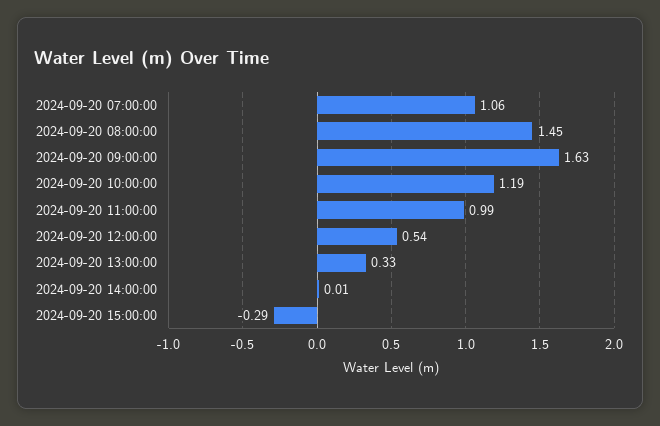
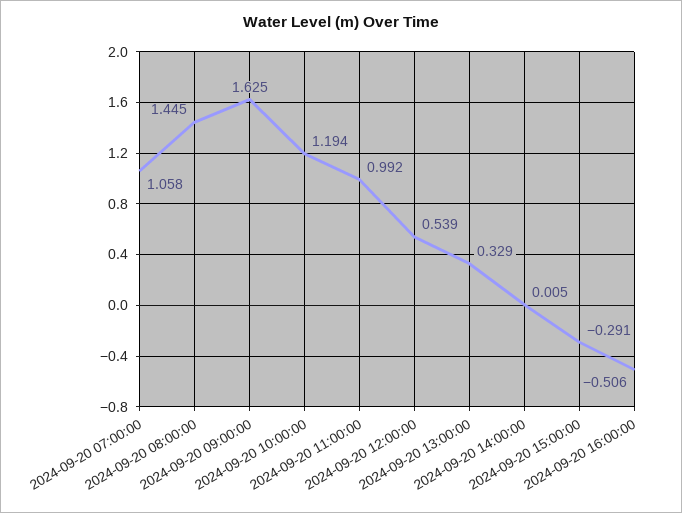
2024-09-20 16:00:00: none -> -0.506

